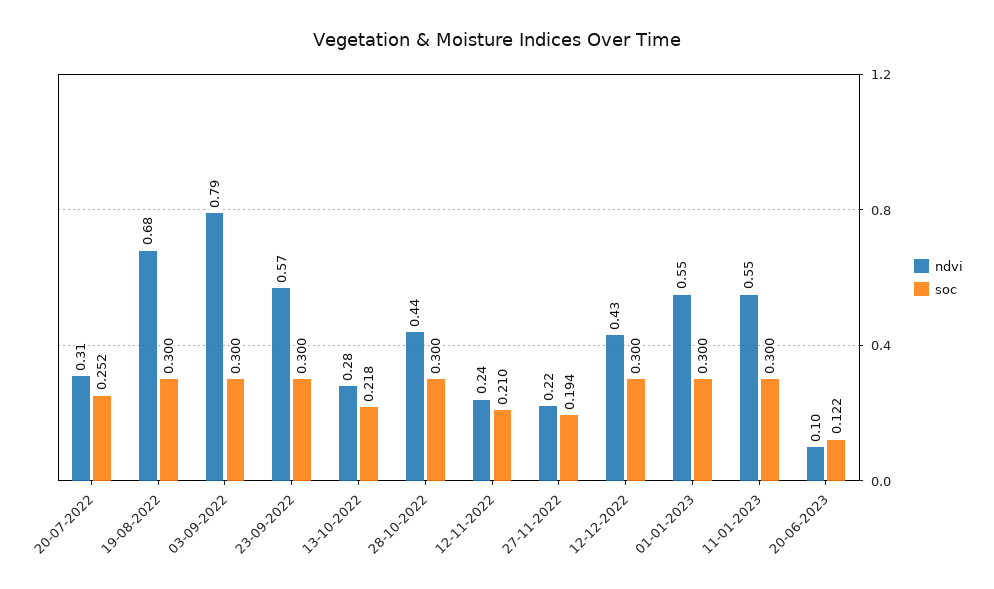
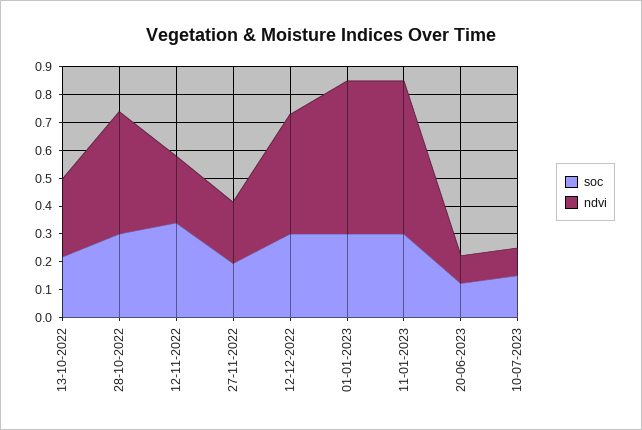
ndvi, 20-07-2022: 0.31 -> none
soc, 20-07-2022: 0.252 -> none
ndvi, 19-08-2022: 0.68 -> none
soc, 19-08-2022: 0.3 -> none
ndvi, 03-09-2022: 0.79 -> none
soc, 03-09-2022: 0.3 -> none
ndvi, 23-09-2022: 0.57 -> none
soc, 23-09-2022: 0.3 -> none
soc, 12-11-2022: 0.21 -> 0.35
soc, 10-07-2023: none -> 0.15
ndvi, 10-07-2023: none -> 0.1

